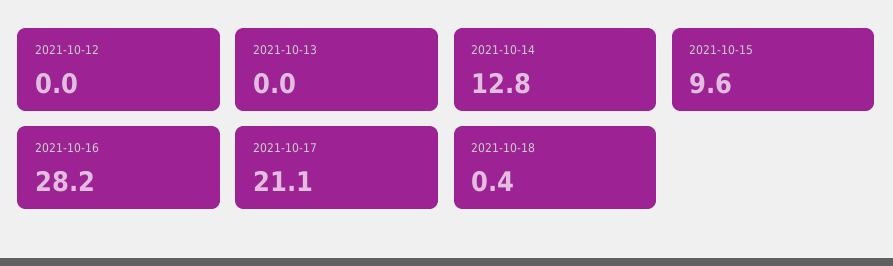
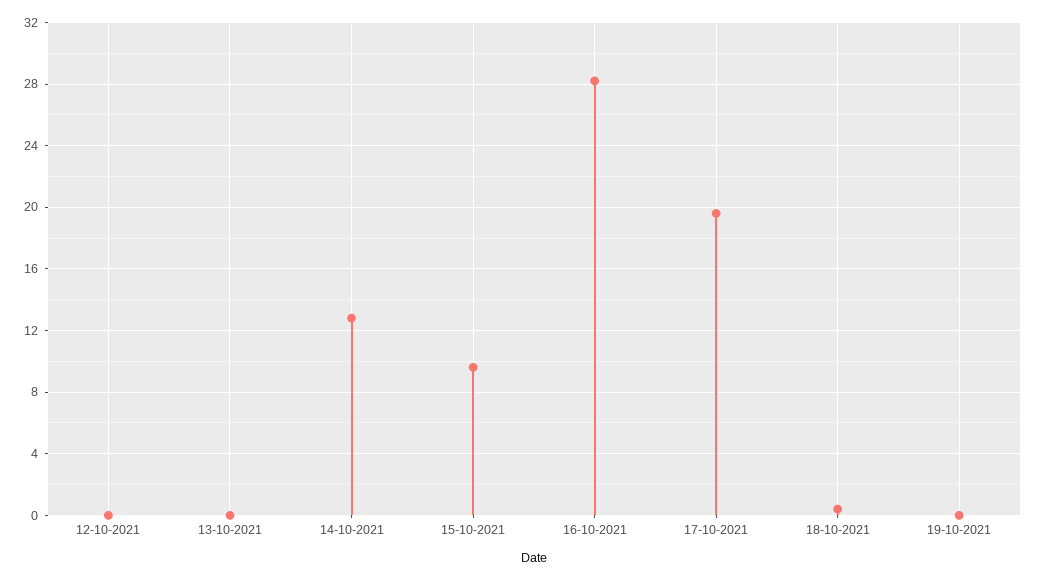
2021-10-17: 21.1 -> 19.5
19-10-2021: none -> 0

